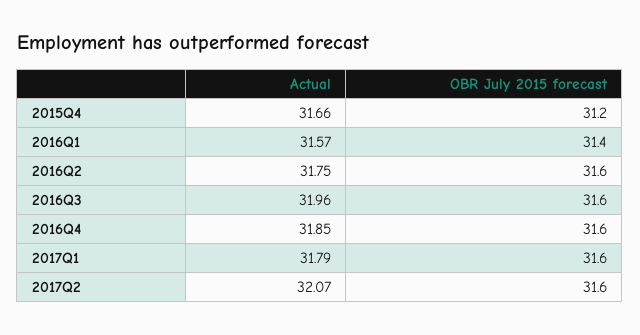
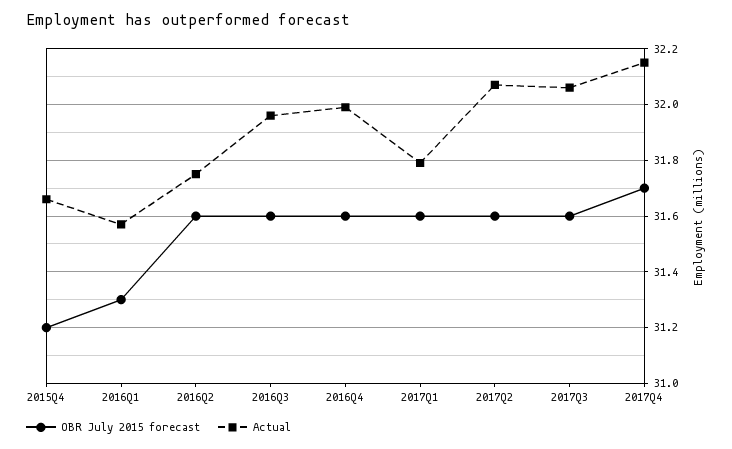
OBR July 2015 forecast, 2016Q1: 31.4 -> 31.3
Actual, 2016Q4: 31.85 -> 32
OBR July 2015 forecast, 2017Q3: none -> 31.6
Actual, 2017Q3: none -> 32.05
OBR July 2015 forecast, 2017Q4: none -> 31.7
Actual, 2017Q4: none -> 32.15

